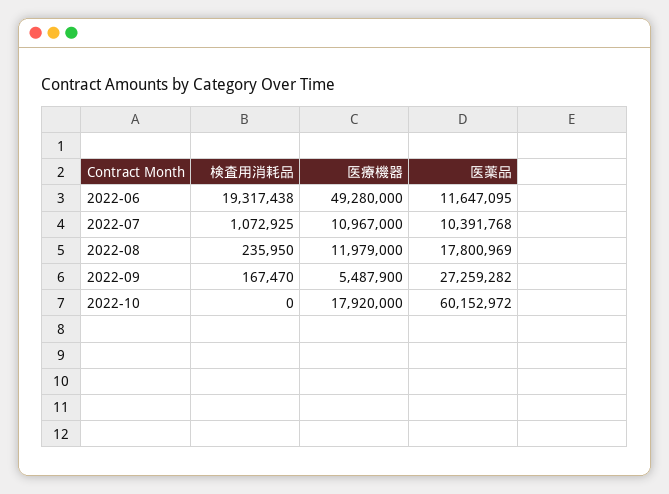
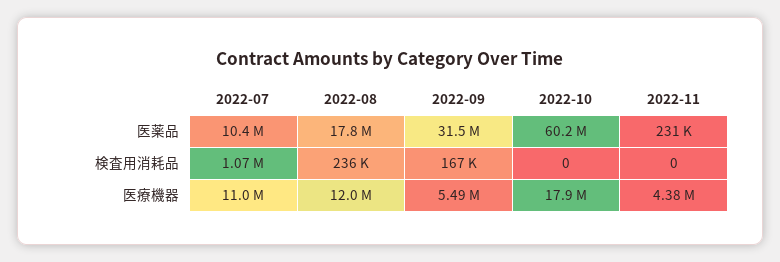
検査用消耗品, 2022-06: 19317438 -> none
医療機器, 2022-06: 49280000 -> none
医薬品, 2022-06: 11647095 -> none
医薬品, 2022-09: 27259282 -> 31500000
医薬品, 2022-11: none -> 231000
検査用消耗品, 2022-11: none -> 0
医療機器, 2022-11: none -> 4380000

